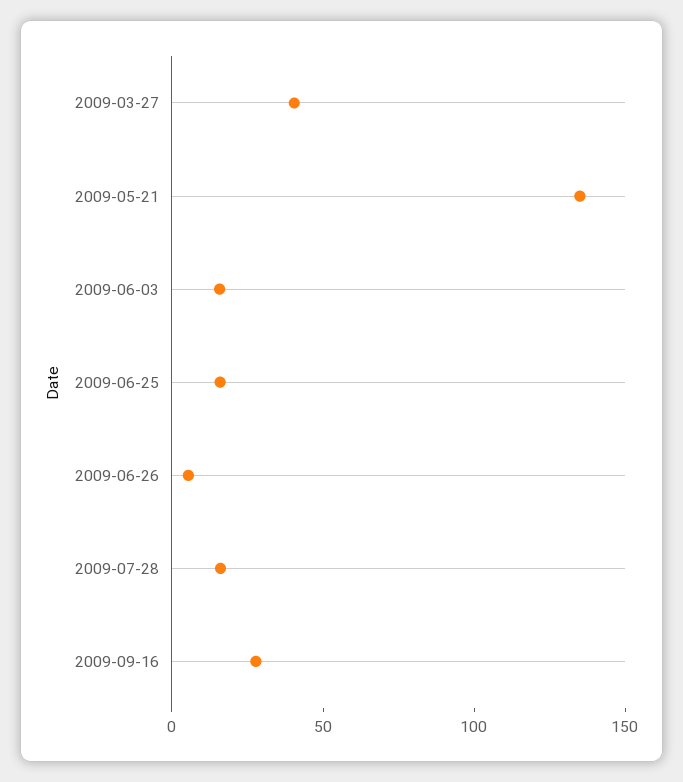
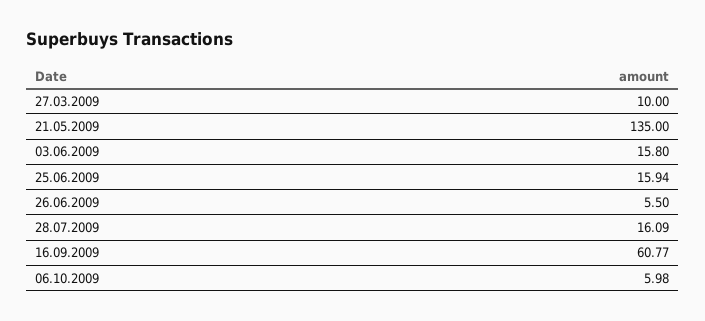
2009-03-27: 40 -> 10
2009-09-16: 30 -> 60.77
06.10.2009: none -> 5.98

